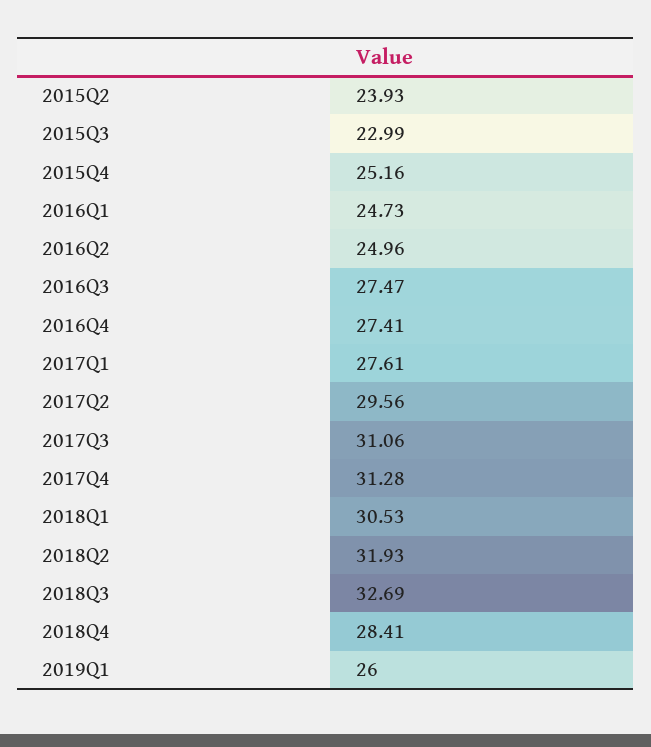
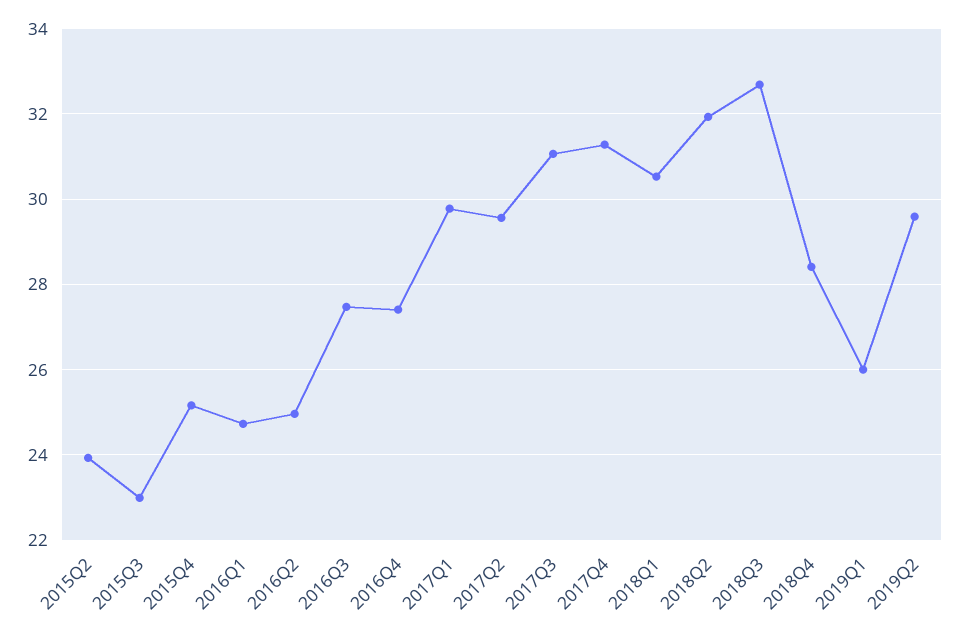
2017Q1: 27.61 -> 29.8
2019Q2: none -> 29.6

